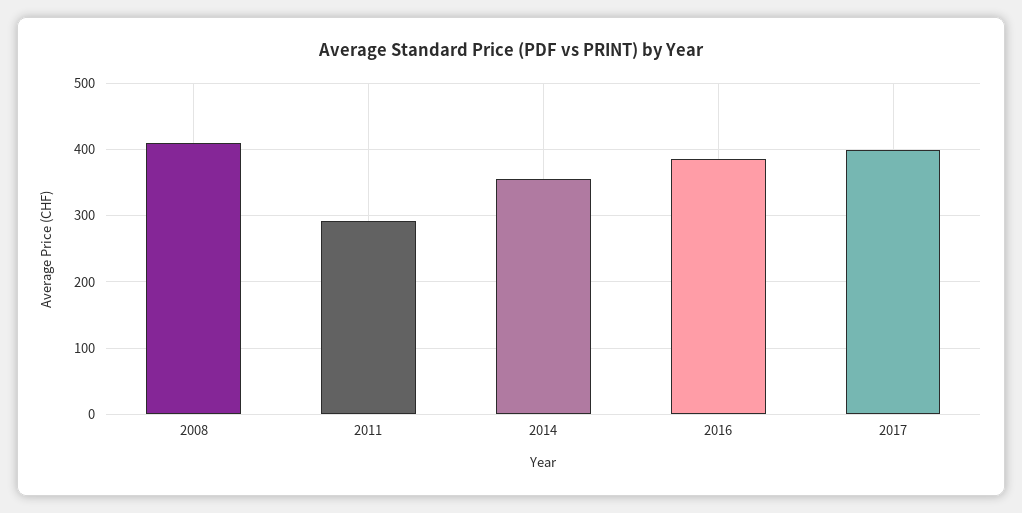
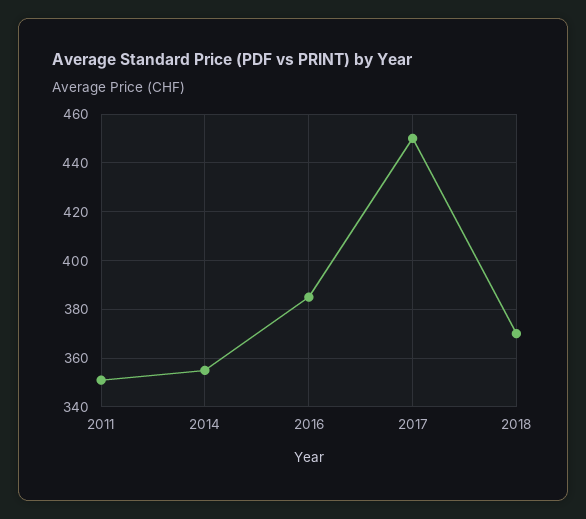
2008: 410 -> none
2011: 290 -> 350
2017: 400 -> 450
2018: none -> 370

